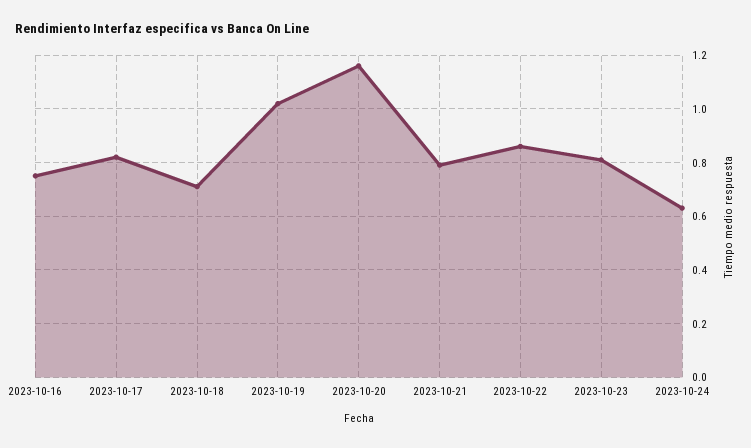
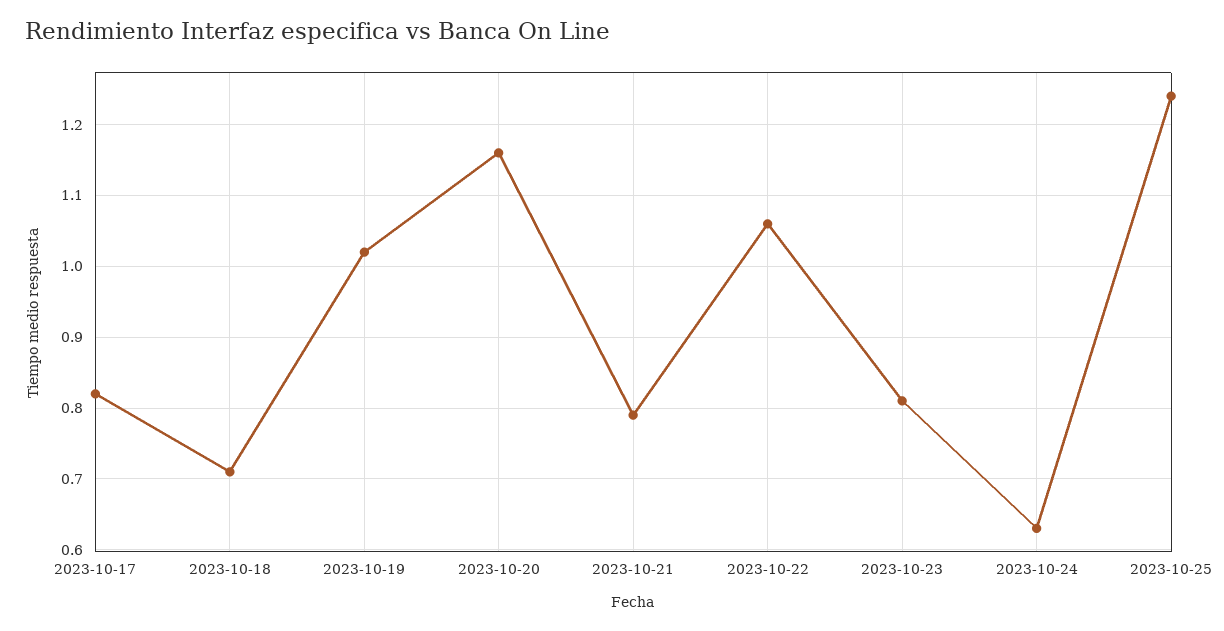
2023-10-16: 0.75 -> none
2023-10-22: 0.85 -> 1.06
2023-10-25: none -> 1.24

